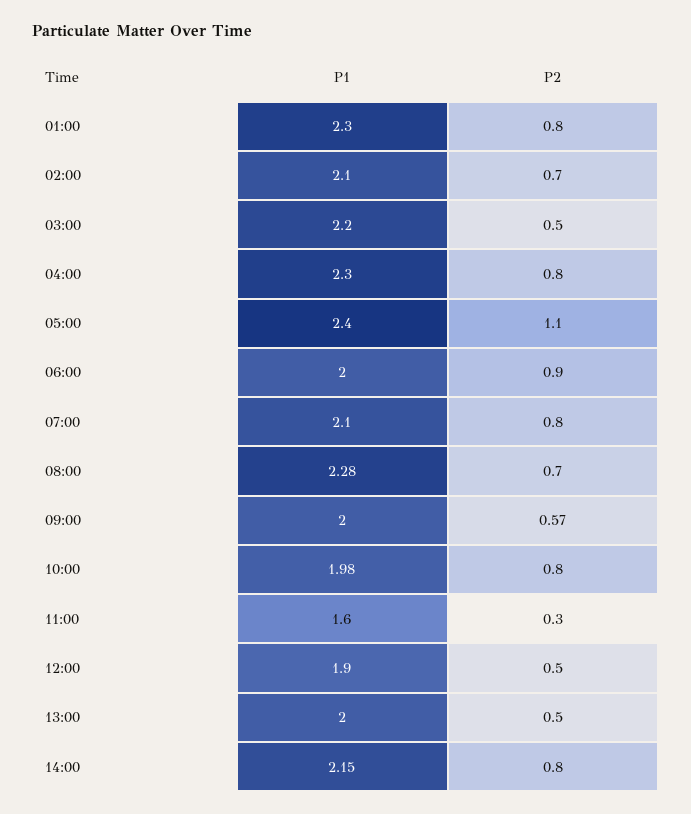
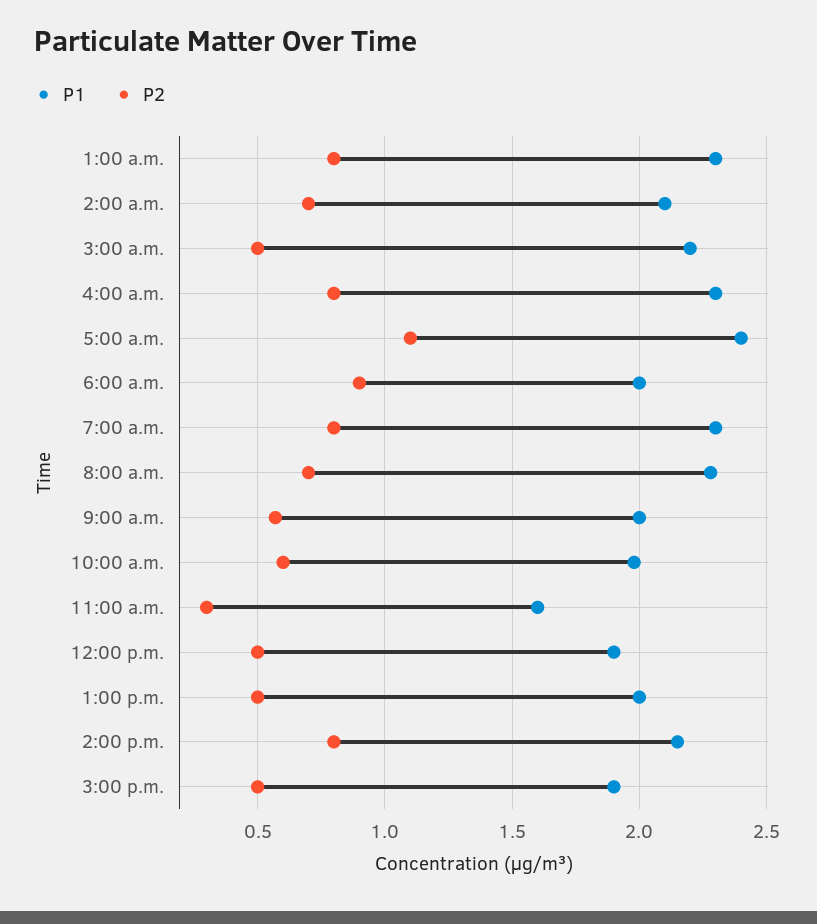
P1, 07:00: 2.1 -> 2.3
P2, 10:00: 0.8 -> 0.6
P1, 3:00 p.m.: none -> 1.9
P2, 3:00 p.m.: none -> 0.5

